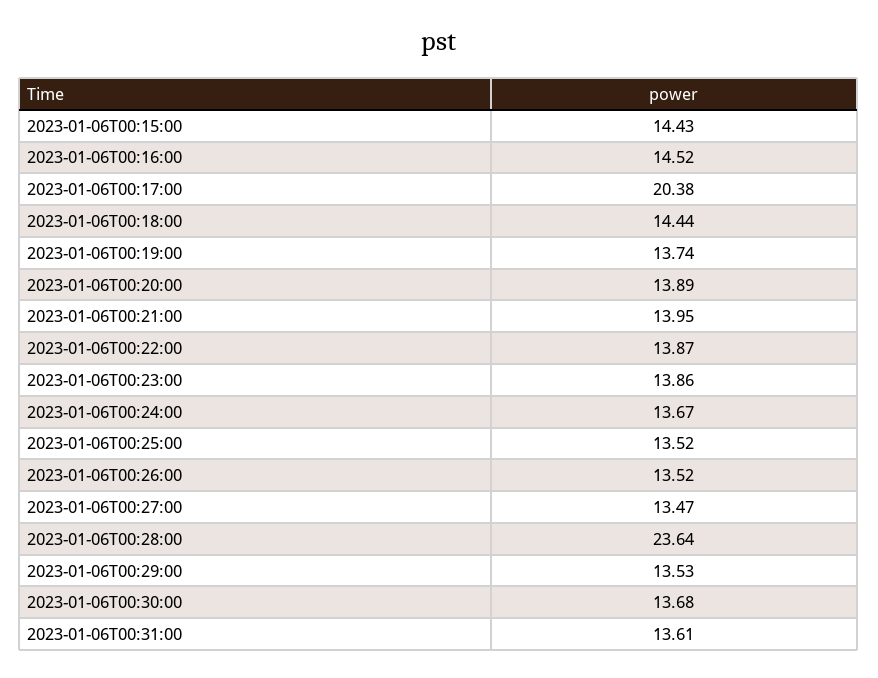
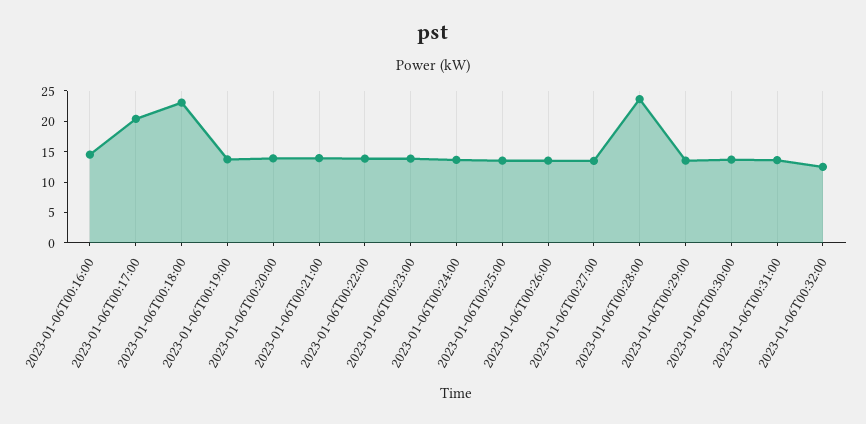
2023-01-06T00:15:00: 14.43 -> none
2023-01-06T00:18:00: 14.44 -> 22.5
2023-01-06T00:32:00: none -> 12.5

